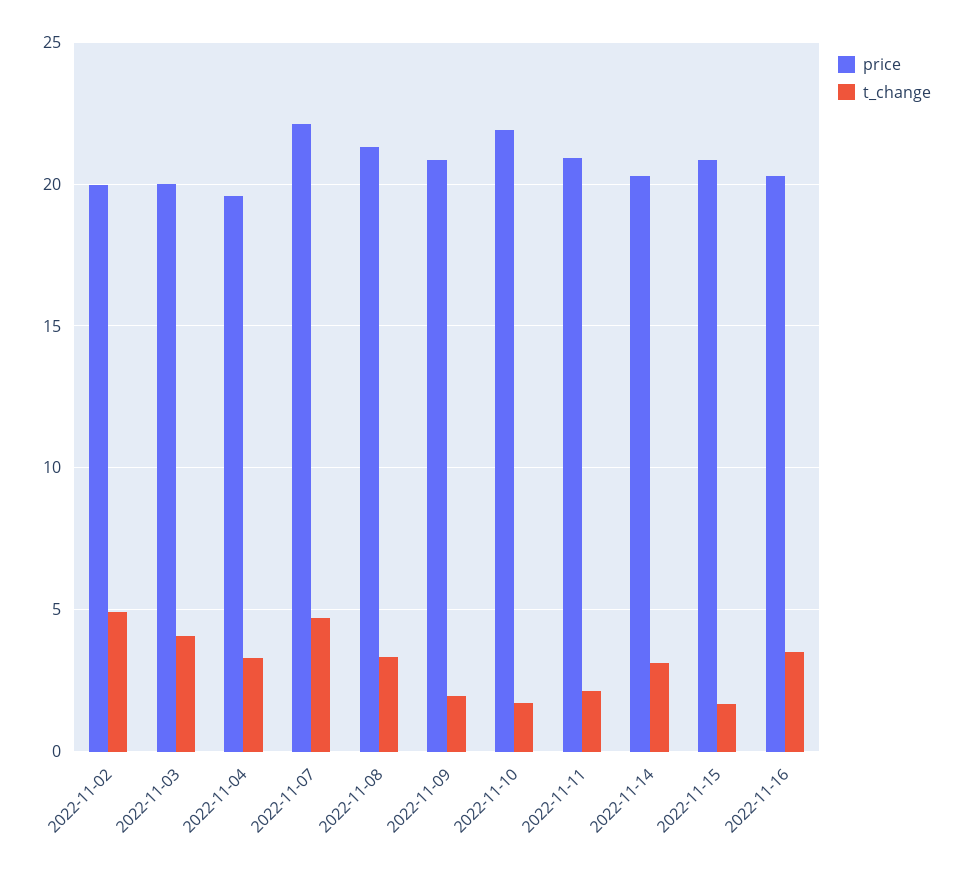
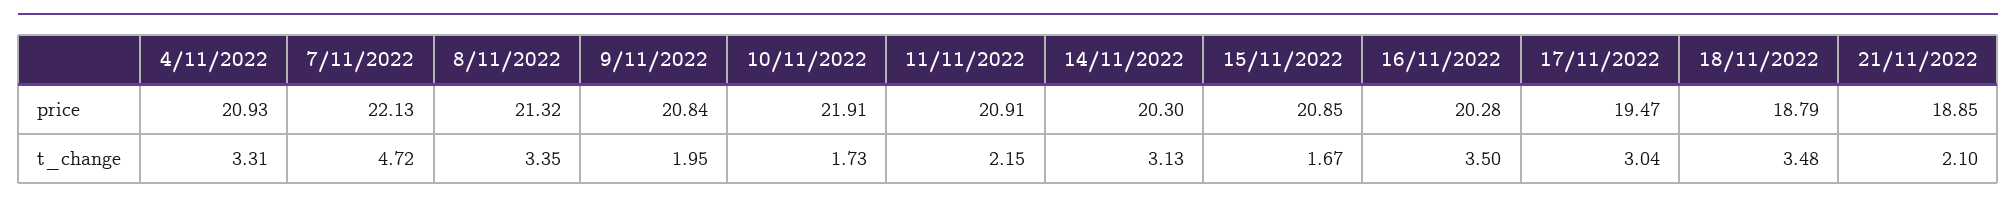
price, 2022-11-02: 20 -> none
t_change, 2022-11-02: 5 -> none
price, 2022-11-03: 20 -> none
t_change, 2022-11-03: 4 -> none
price, 2022-11-04: 19.5 -> 20.93
price, 17/11/2022: none -> 19.47
price, 18/11/2022: none -> 18.79
price, 21/11/2022: none -> 18.85
t_change, 17/11/2022: none -> 3.04
t_change, 18/11/2022: none -> 3.48
t_change, 21/11/2022: none -> 2.1

